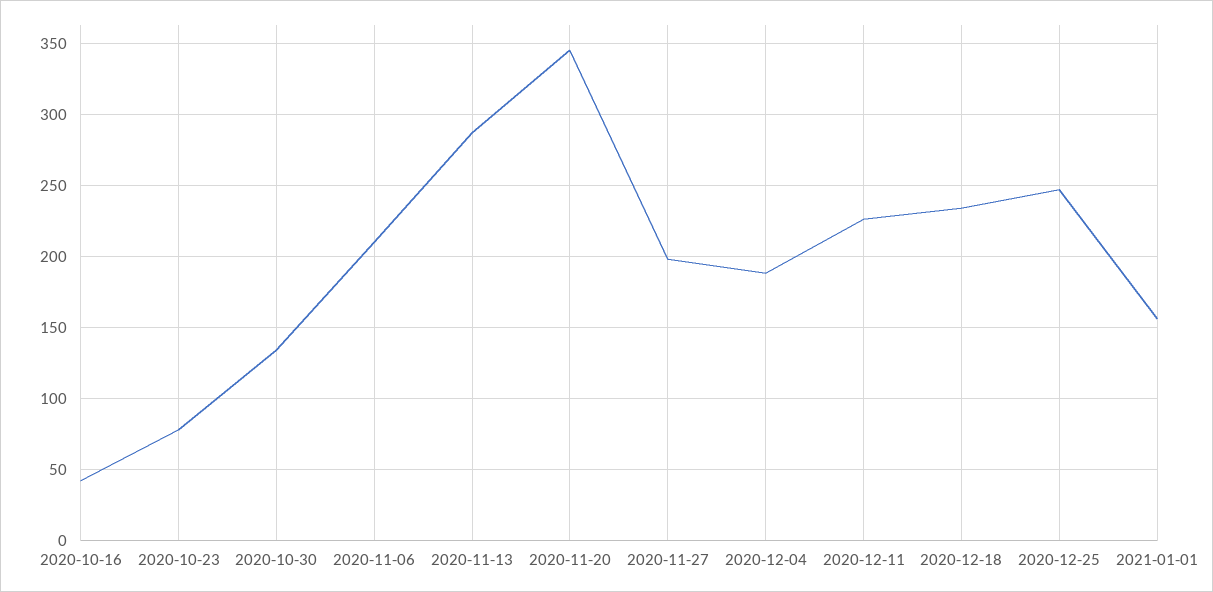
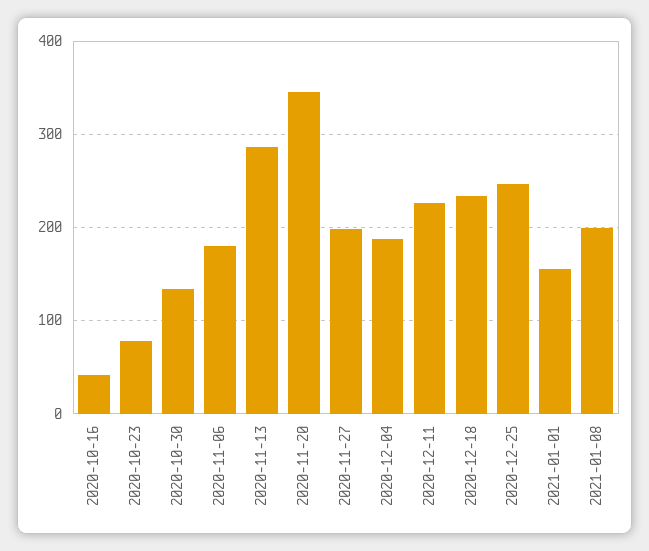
2020-11-06: 210 -> 180
2021-01-08: none -> 200

